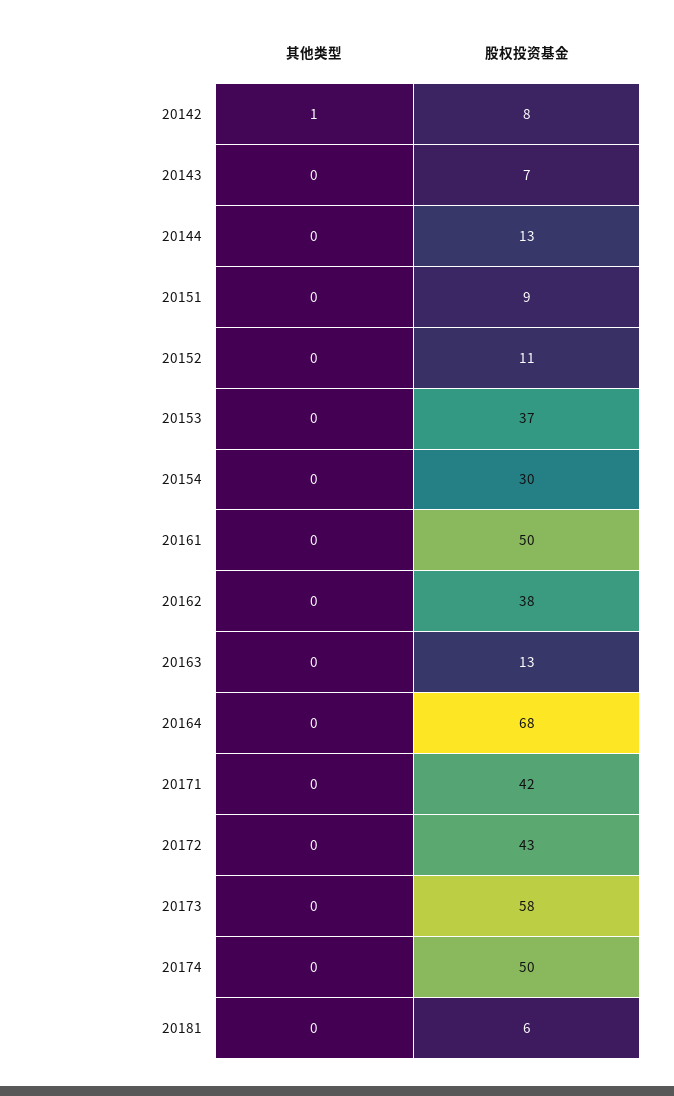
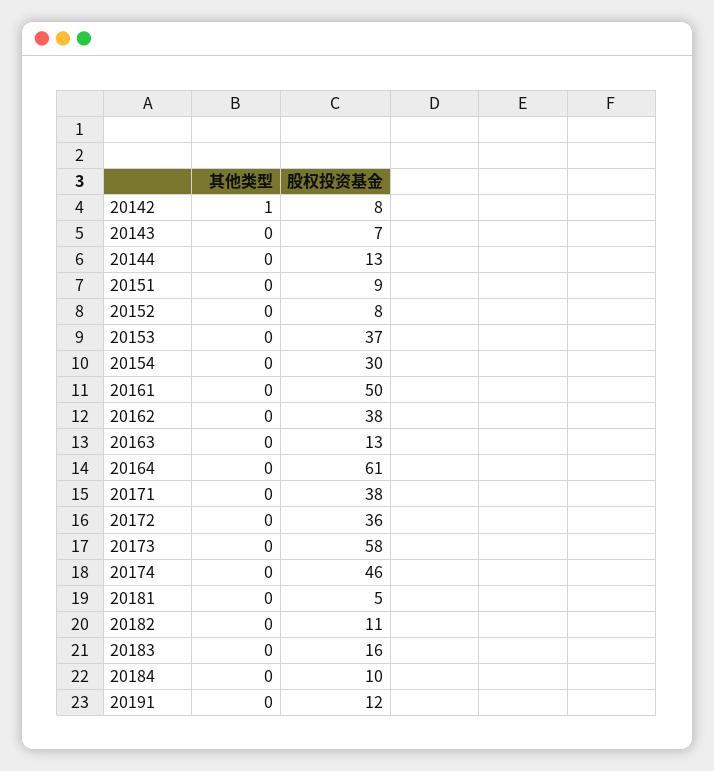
股权投资基金, 20152: 11 -> 8
股权投资基金, 20164: 68 -> 61
股权投资基金, 20171: 42 -> 38
股权投资基金, 20172: 43 -> 36
股权投资基金, 20174: 50 -> 46
股权投资基金, 20181: 6 -> 5
其他类型, 20182: none -> 0
股权投资基金, 20182: none -> 11
其他类型, 20183: none -> 0
股权投资基金, 20183: none -> 16
其他类型, 20184: none -> 0
股权投资基金, 20184: none -> 10
其他类型, 20191: none -> 0
股权投资基金, 20191: none -> 12

